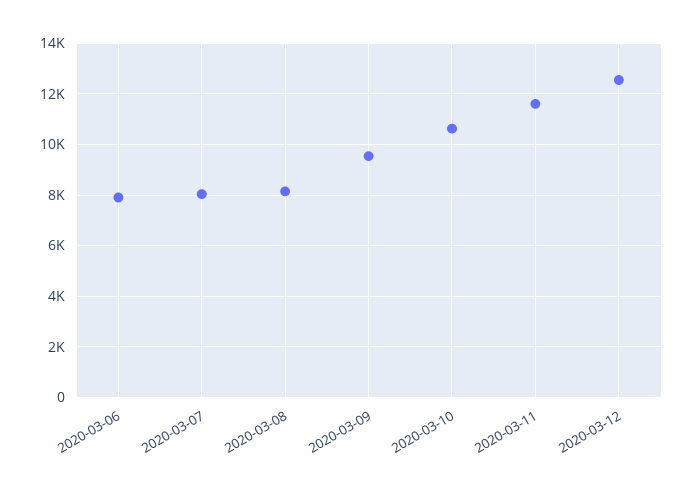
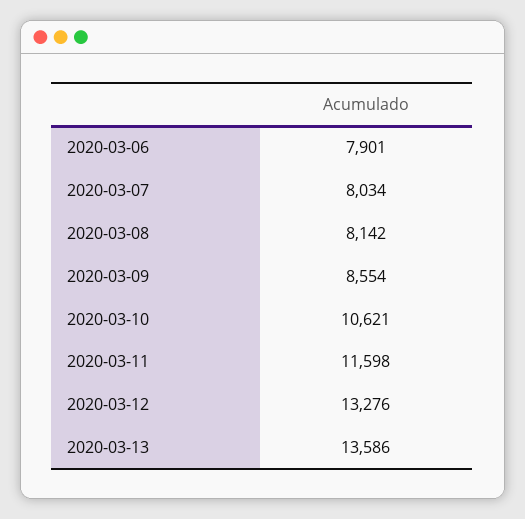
2020-03-09: 9500 -> 8554
2020-03-12: 12500 -> 13276
2020-03-13: none -> 13586

